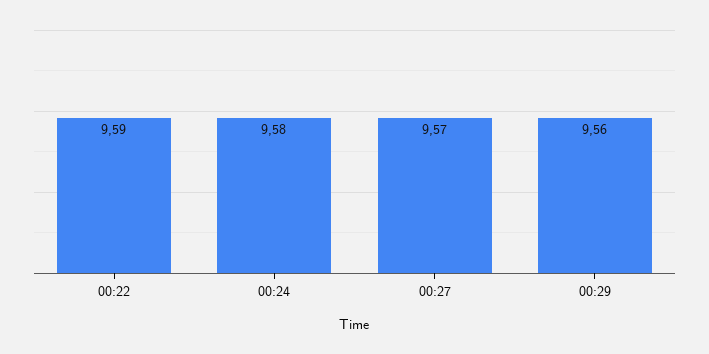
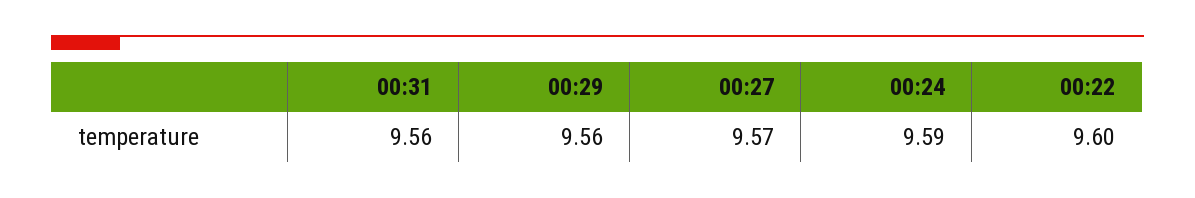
00:22: 9.59 -> 9.6
00:24: 9.58 -> 9.59
00:31: none -> 9.56

